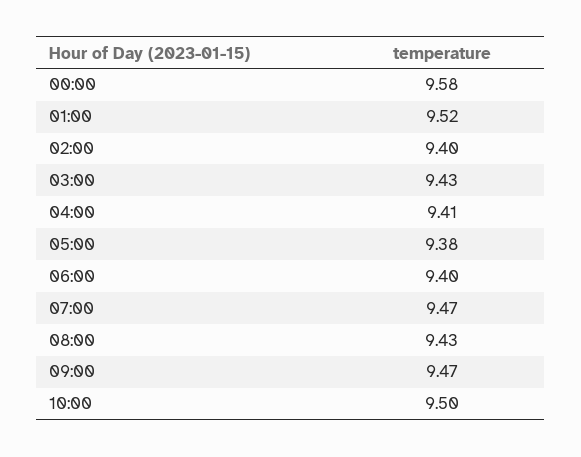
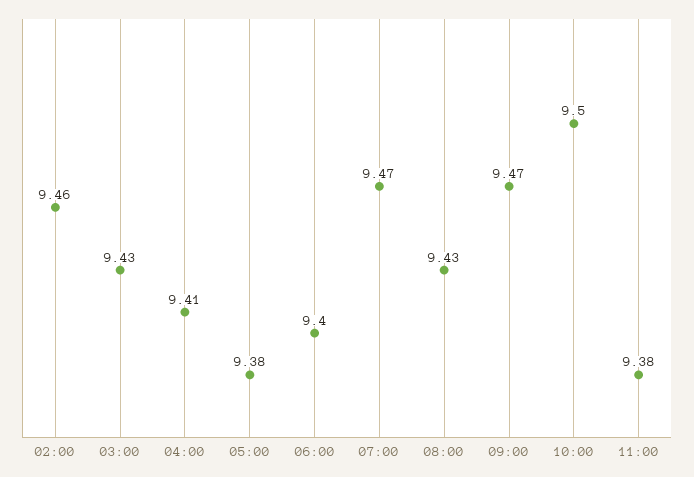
00:00: 9.58 -> none
01:00: 9.52 -> none
02:00: 9.4 -> 9.46
11:00: none -> 9.38

